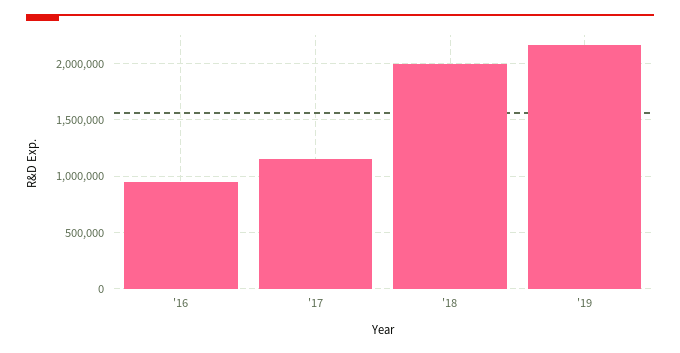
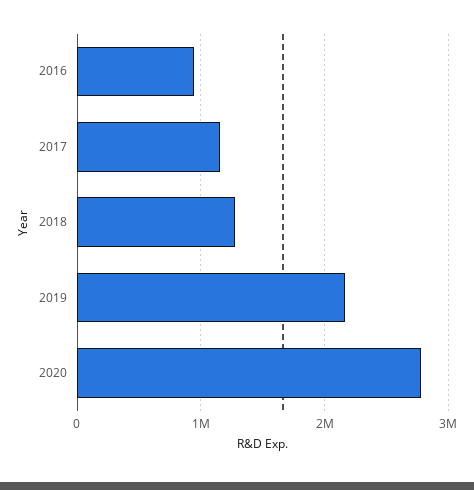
'18: 2000000 -> 1300000
2020: none -> 2800000

